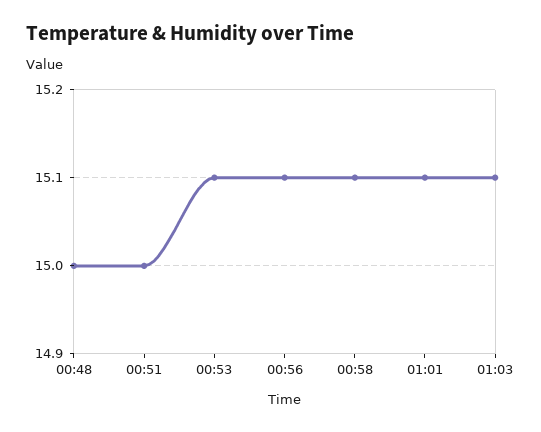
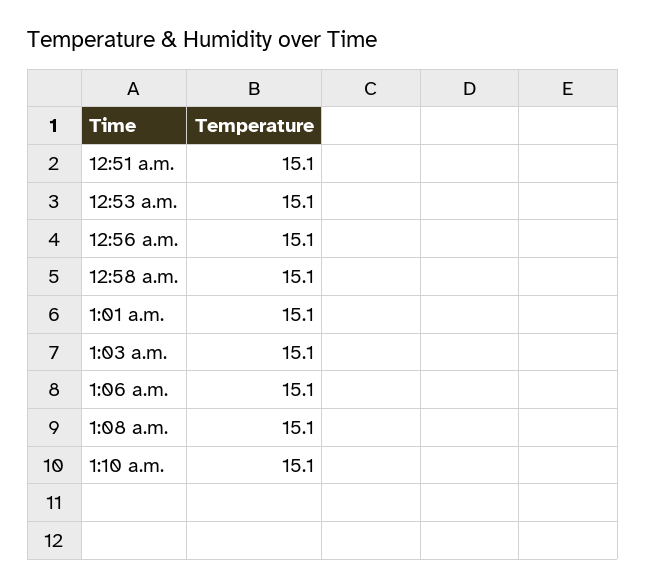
00:48: 15 -> none
00:51: 15 -> 15.1
1:06 a.m.: none -> 15.1
1:08 a.m.: none -> 15.1
1:10 a.m.: none -> 15.1

